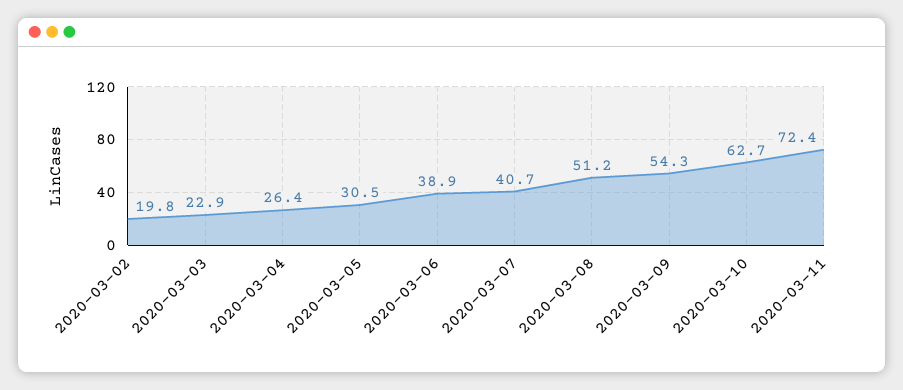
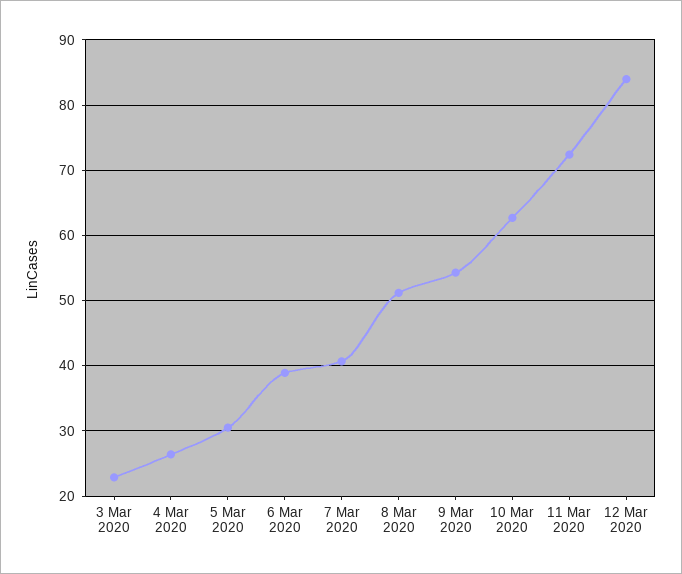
2020-03-02: 19.8 -> none
12 Mar 2020: none -> 84

